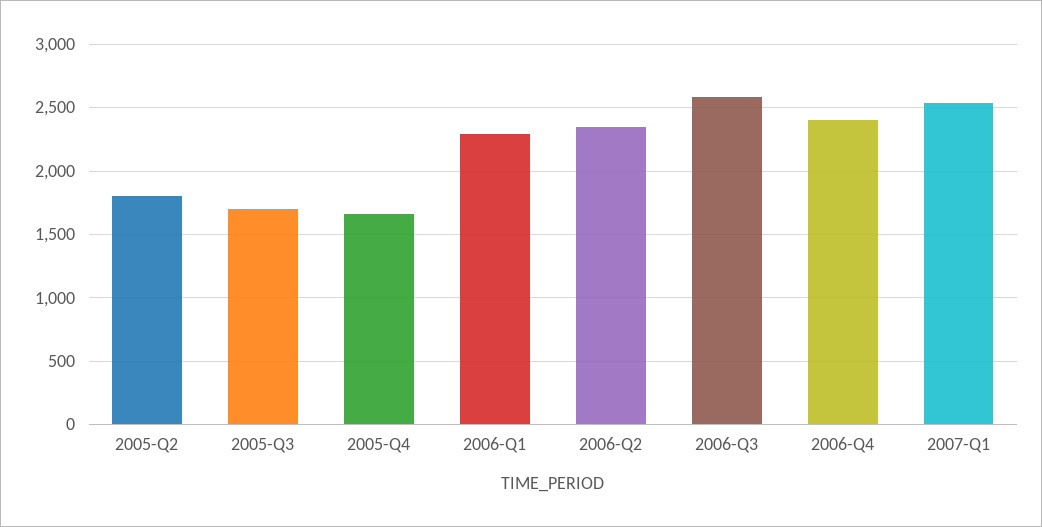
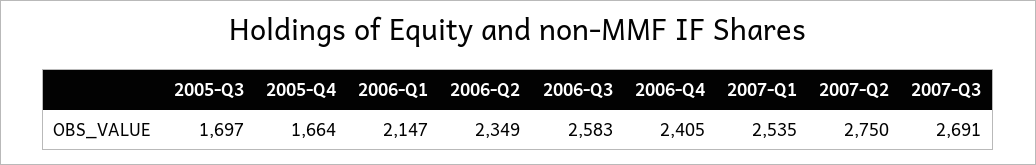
2005-Q2: 1800 -> none
2006-Q1: 2300 -> 2147
2007-Q2: none -> 2750
2007-Q3: none -> 2691

